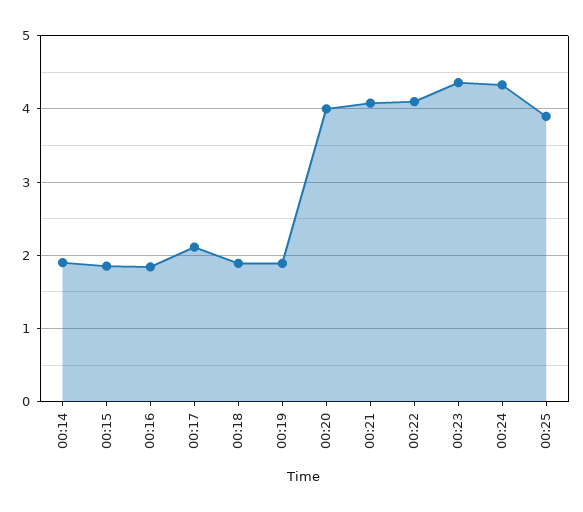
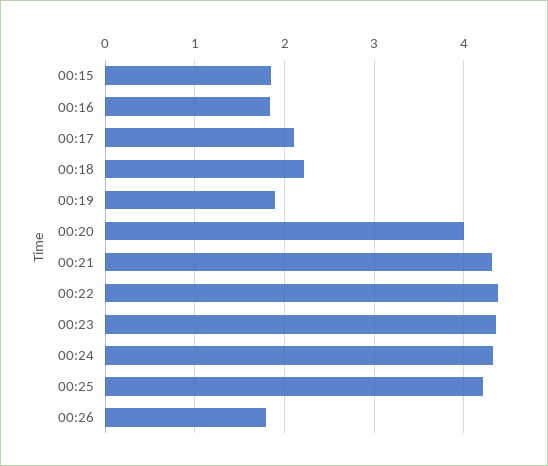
00:14: 1.9 -> none
00:18: 1.9 -> 2.2
00:21: 4.1 -> 4.3
00:22: 4.1 -> 4.4
00:25: 3.9 -> 4.2
00:26: none -> 1.8

